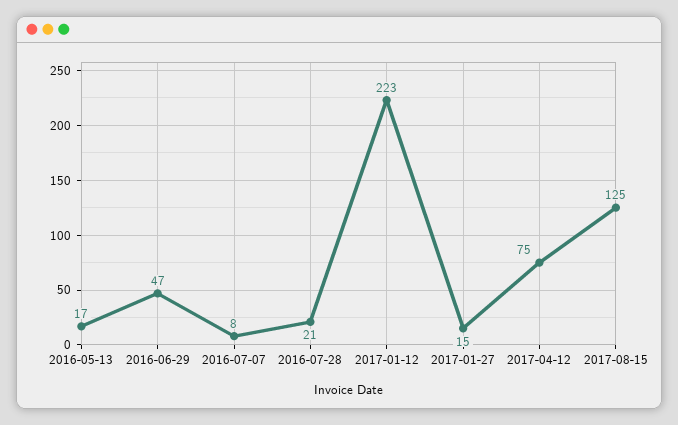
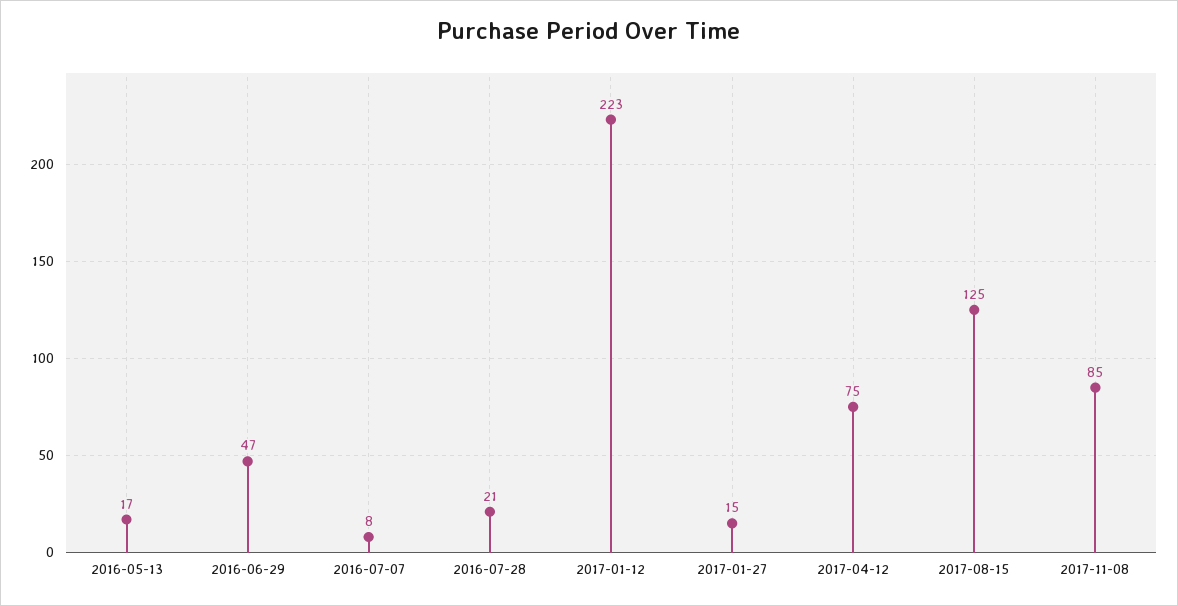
2017-11-08: none -> 85

